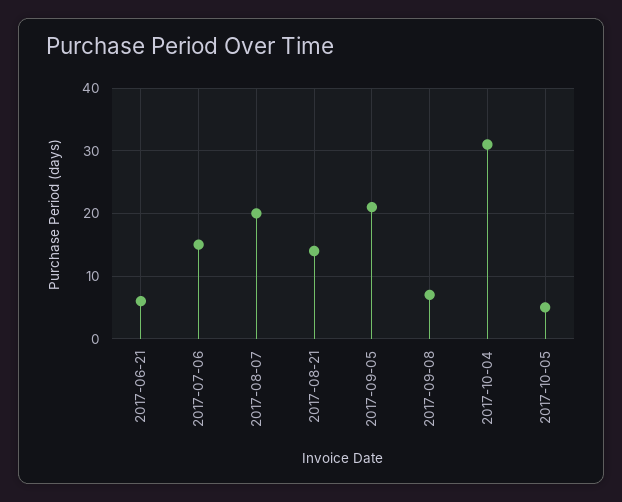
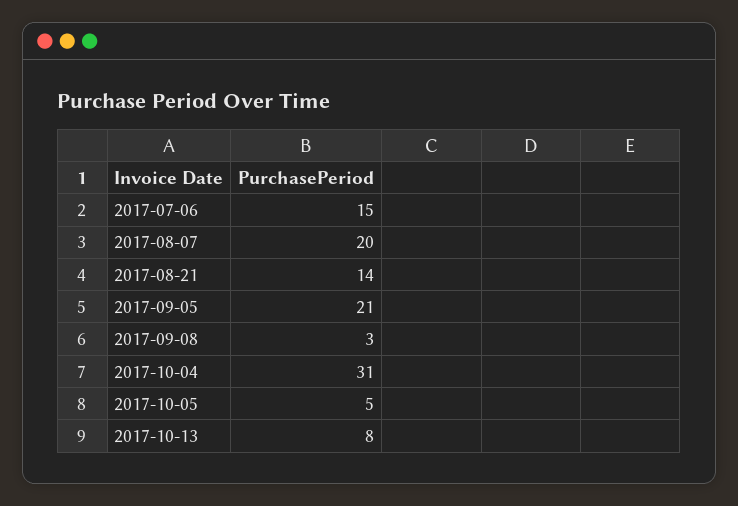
2017-06-21: 6 -> none
2017-09-08: 7 -> 3
2017-10-13: none -> 8

